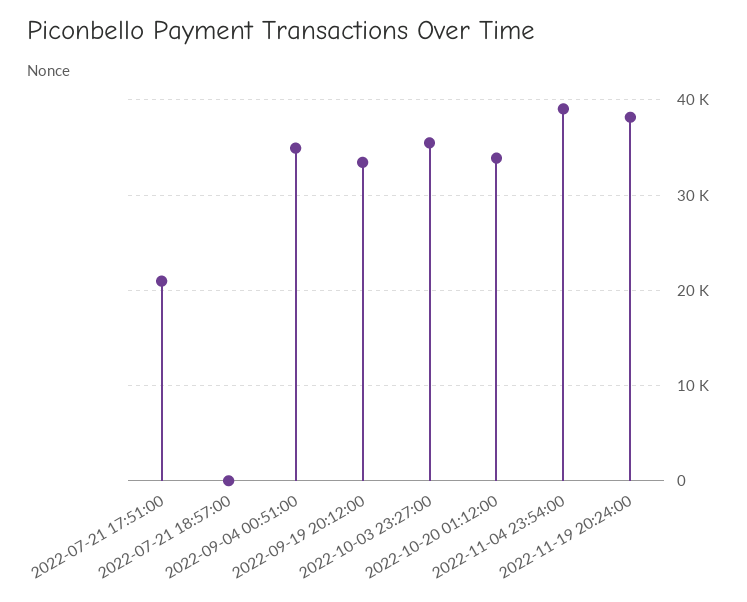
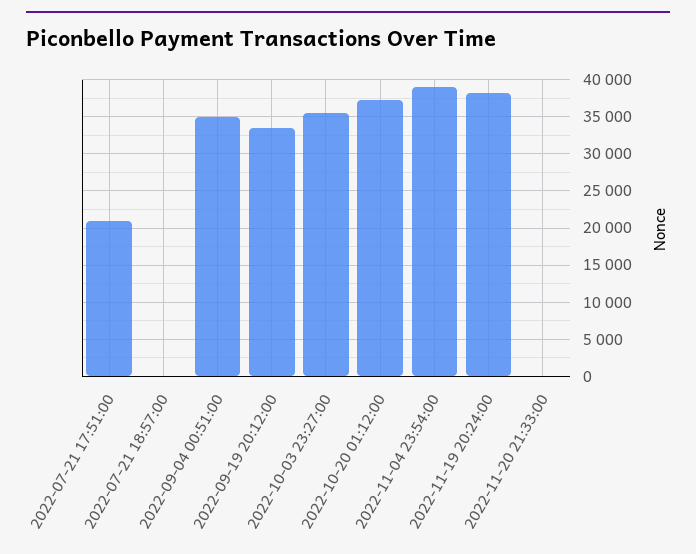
2022-10-20 01:12:00: 34000 -> 37000
2022-11-20 21:33:00: none -> 0

